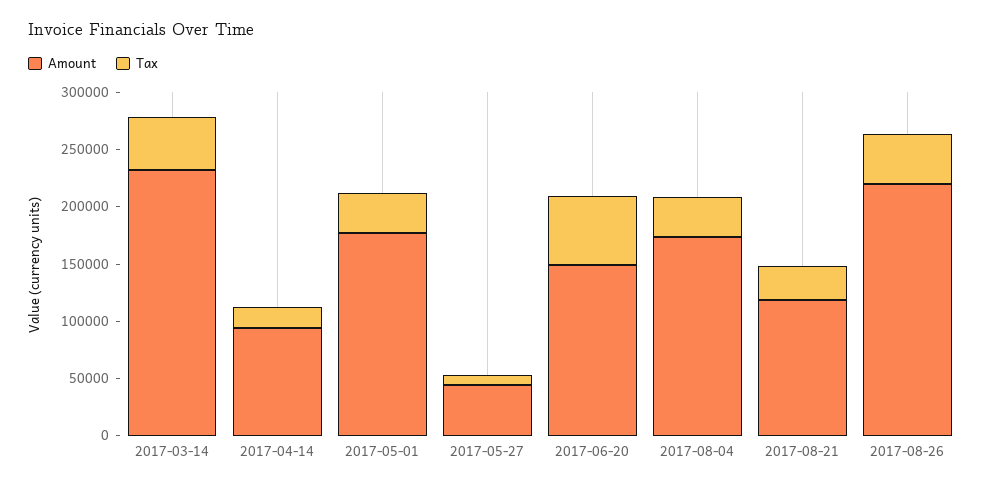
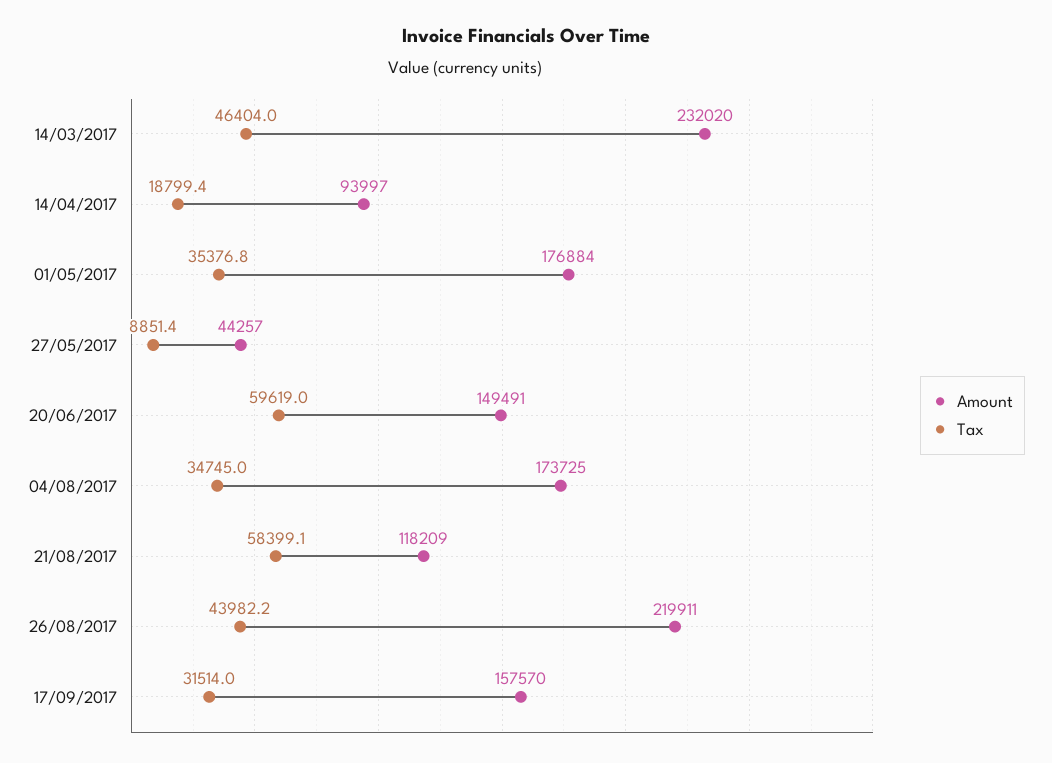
Tax, 2017-08-21: 30000 -> 58399.1
Amount, 17/09/2017: none -> 157570
Tax, 17/09/2017: none -> 31514

